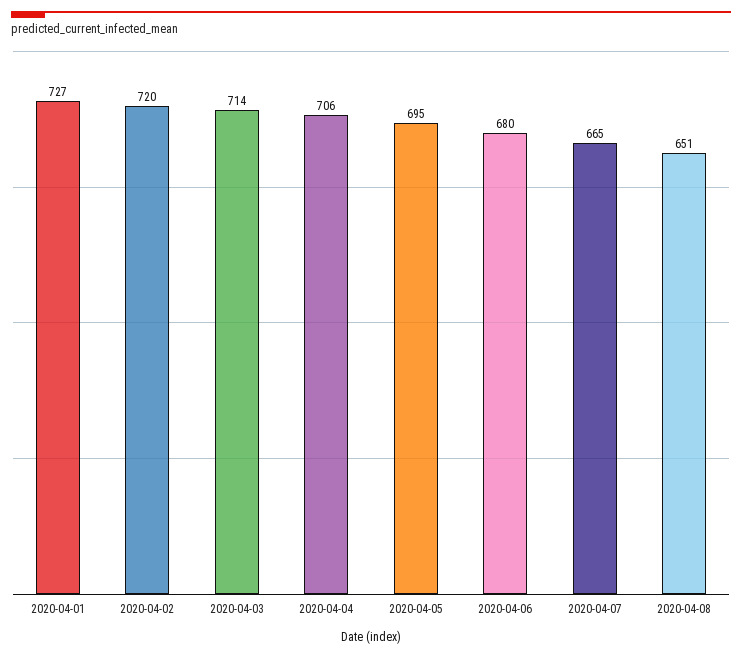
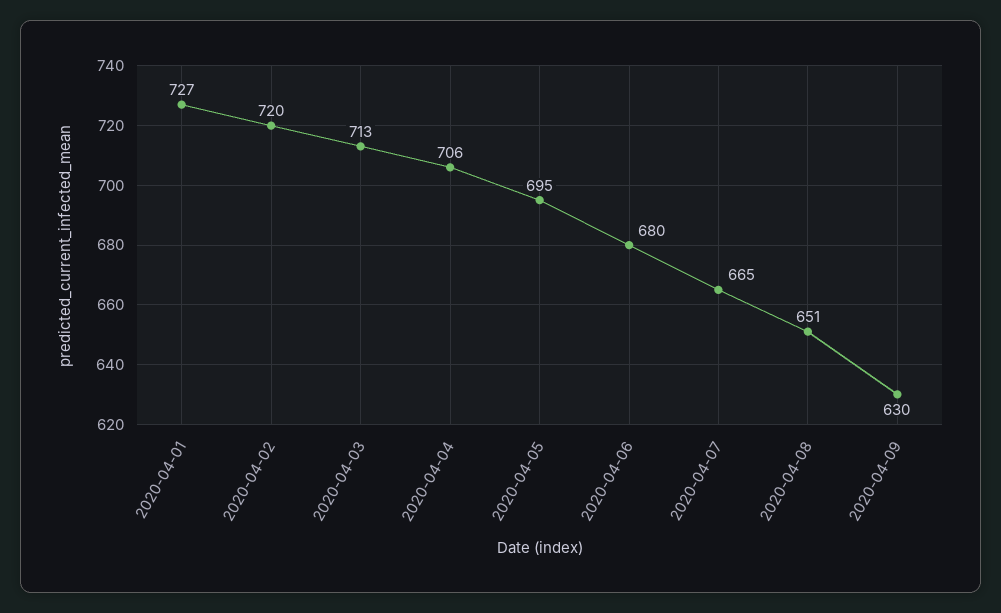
2020-04-03: 714 -> 713
2020-04-09: none -> 630

